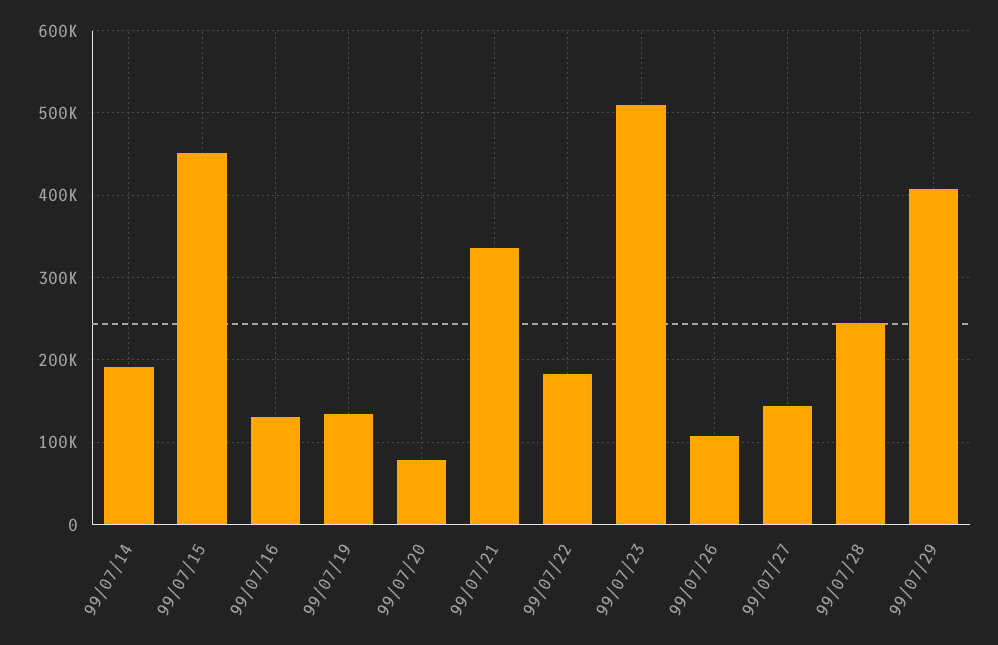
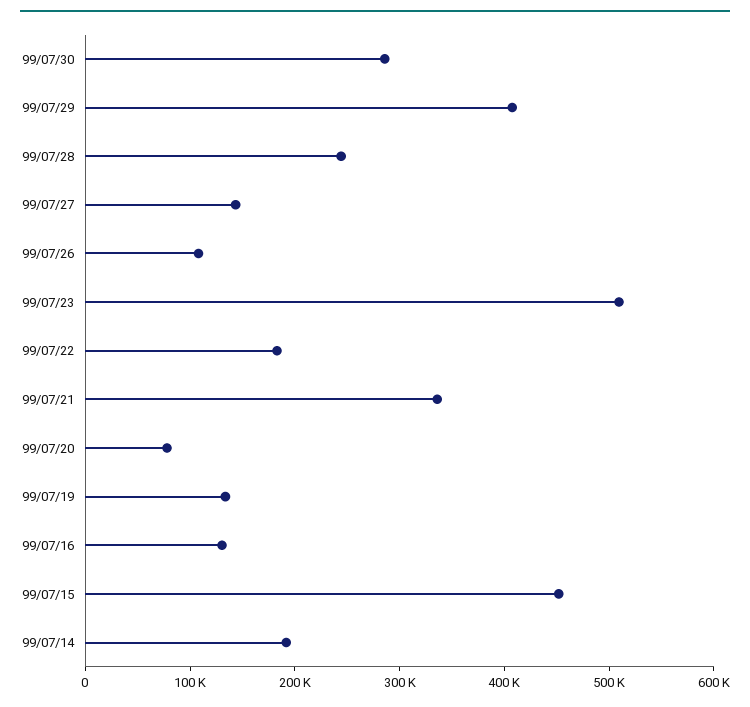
99/07/30: none -> 280000

